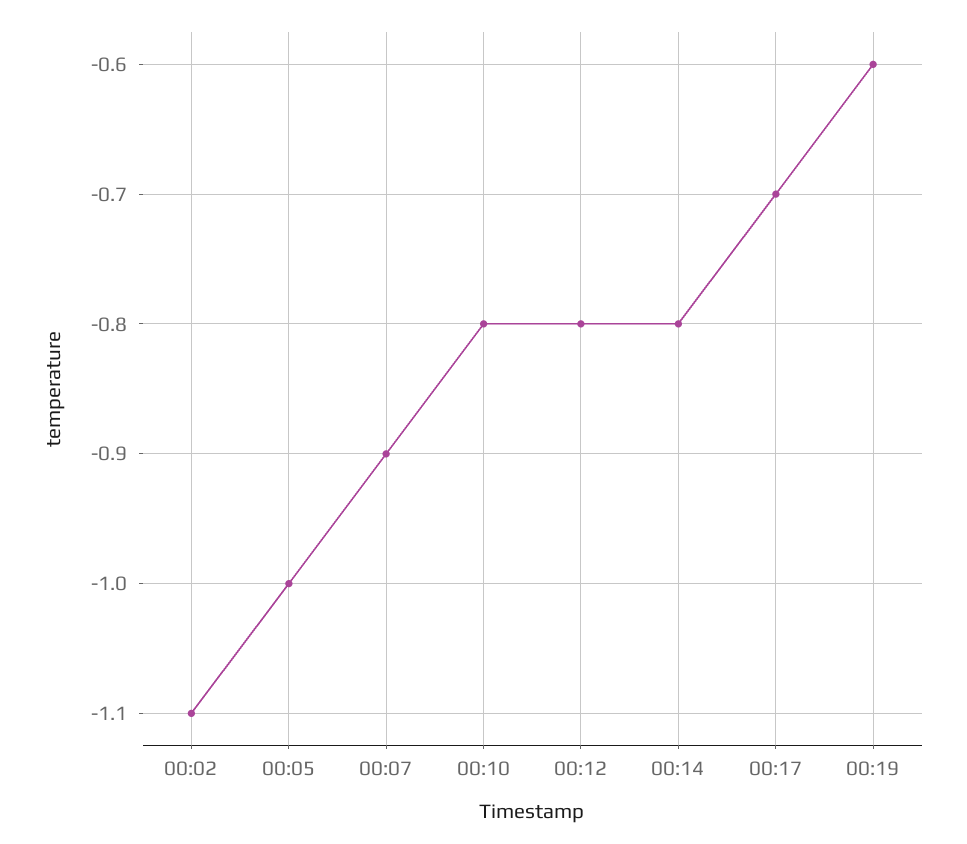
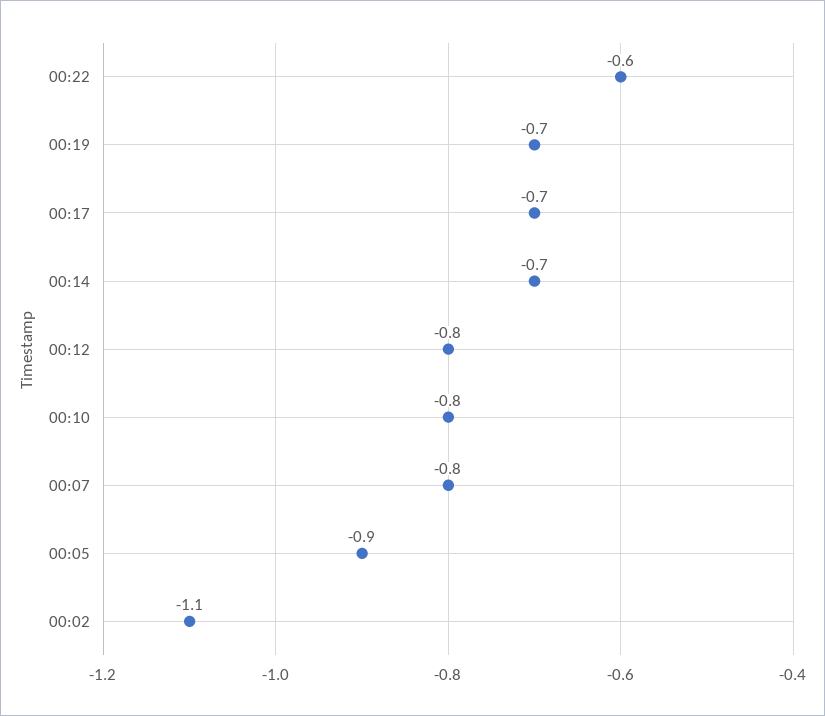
00:05: -1 -> -0.9
00:07: -0.9 -> -0.8
00:14: -0.8 -> -0.7
00:19: -0.6 -> -0.7
00:22: none -> -0.6

